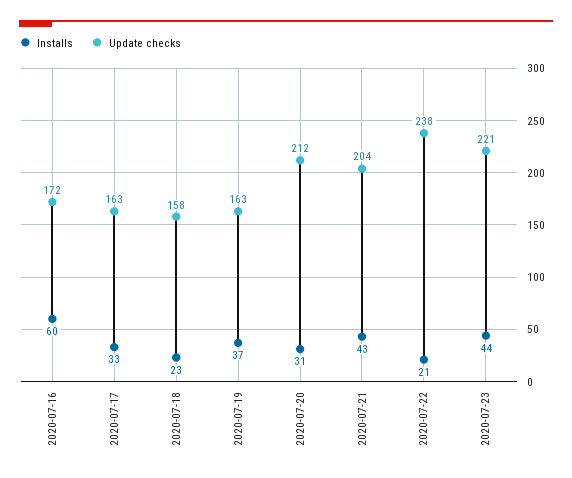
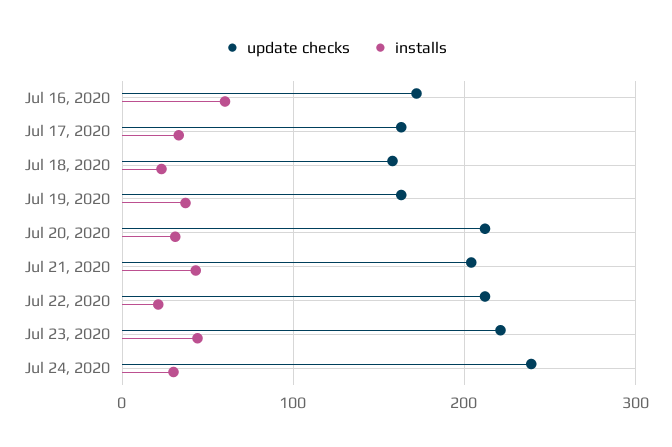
Update checks, 2020-07-22: 238 -> 210
Update checks, Jul 24, 2020: none -> 240
Installs, Jul 24, 2020: none -> 30

